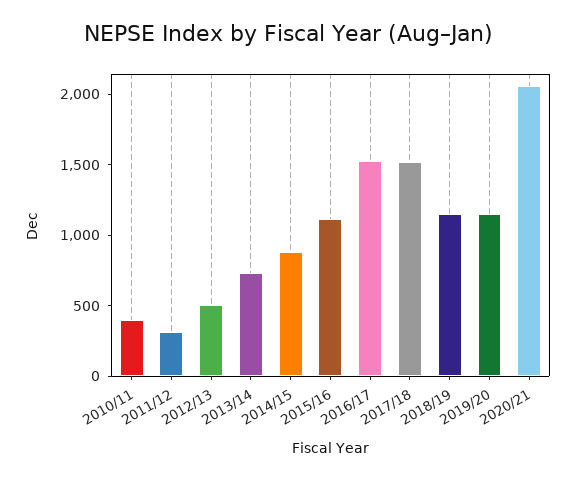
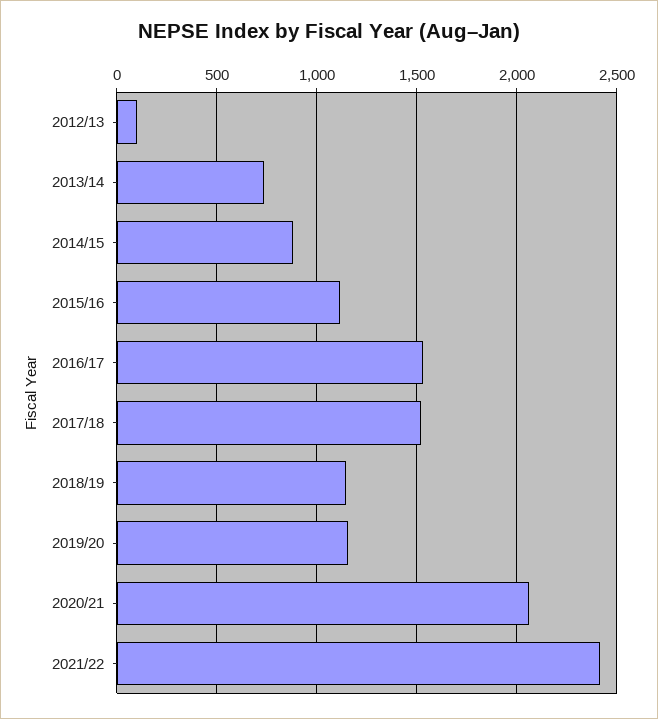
2010/11: 400 -> none
2011/12: 300 -> none
2012/13: 500 -> 100
2021/22: none -> 2400

